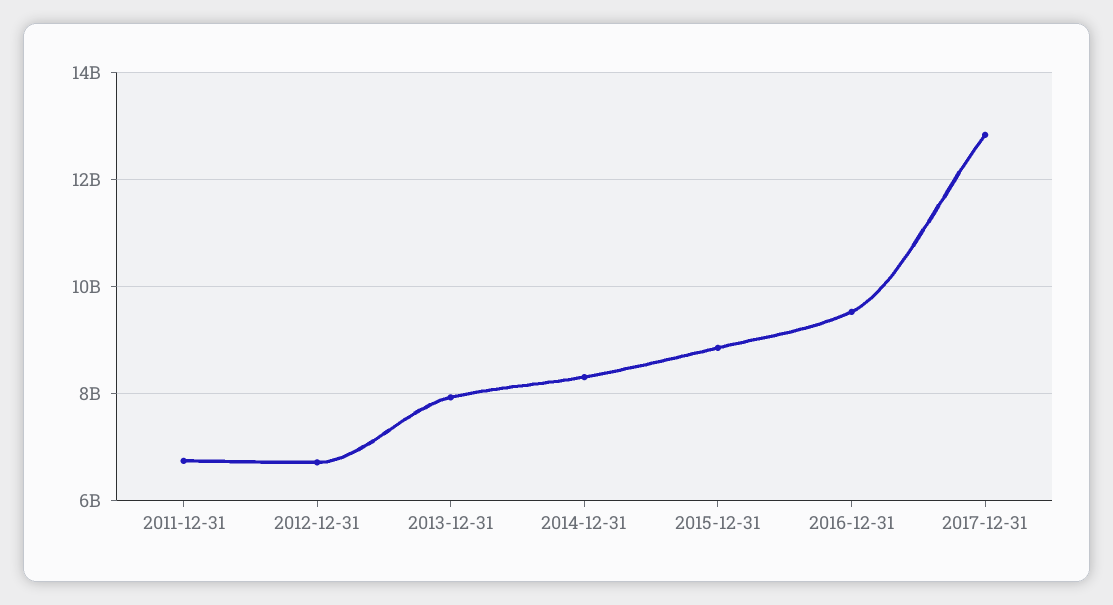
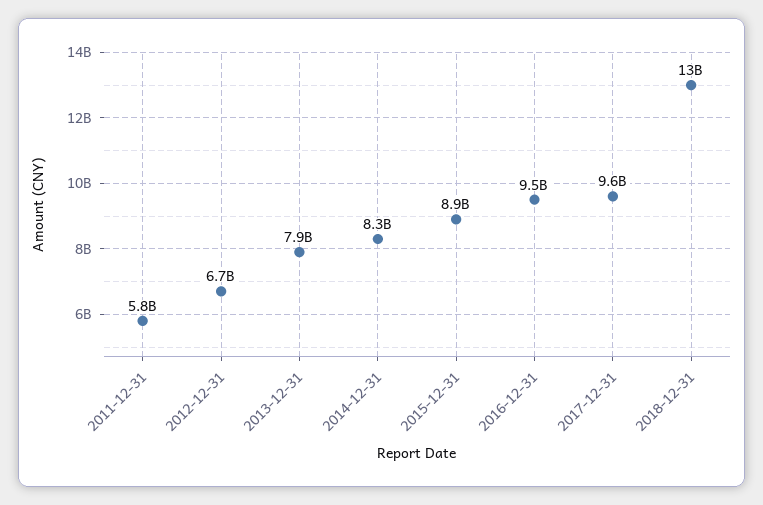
2011-12-31: 6800000000 -> 5800000000
2017-12-31: 12800000000 -> 9600000000
2018-12-31: none -> 13000000000

